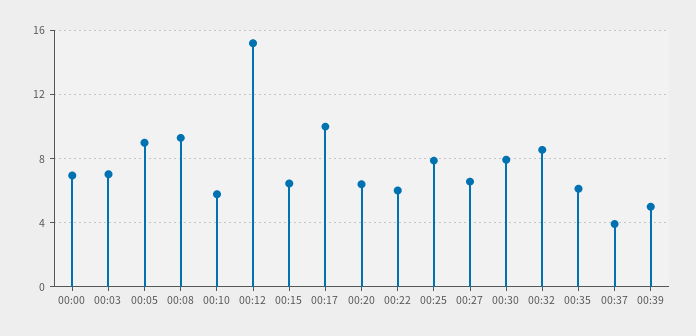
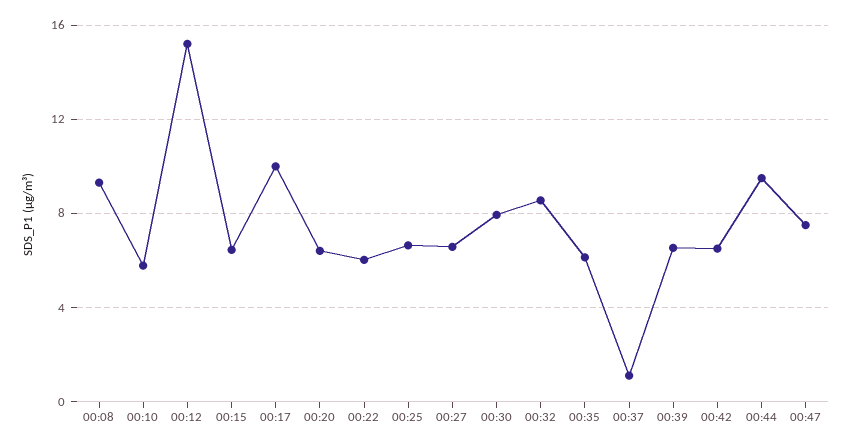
00:00: 7 -> none
00:03: 7 -> none
00:05: 9 -> none
00:25: 8 -> 6.5
00:37: 4 -> 1
00:39: 5 -> 6.5
00:42: none -> 6.5
00:44: none -> 9.5
00:47: none -> 7.5

